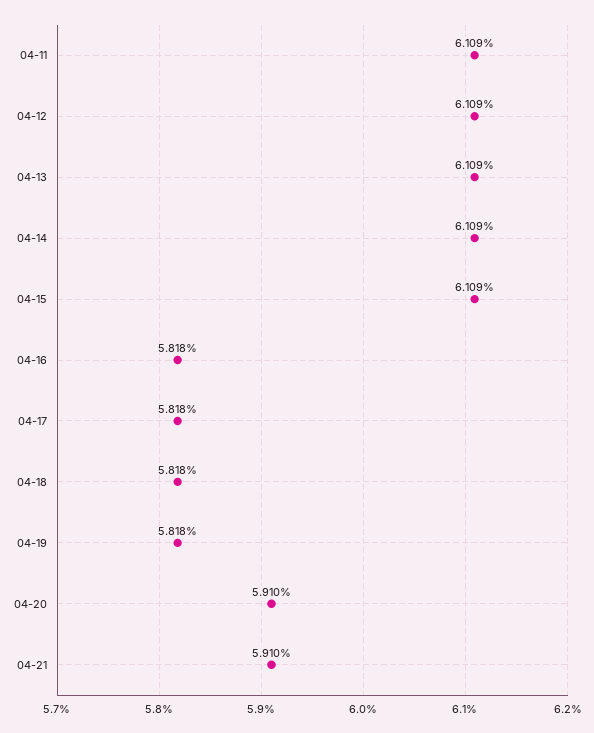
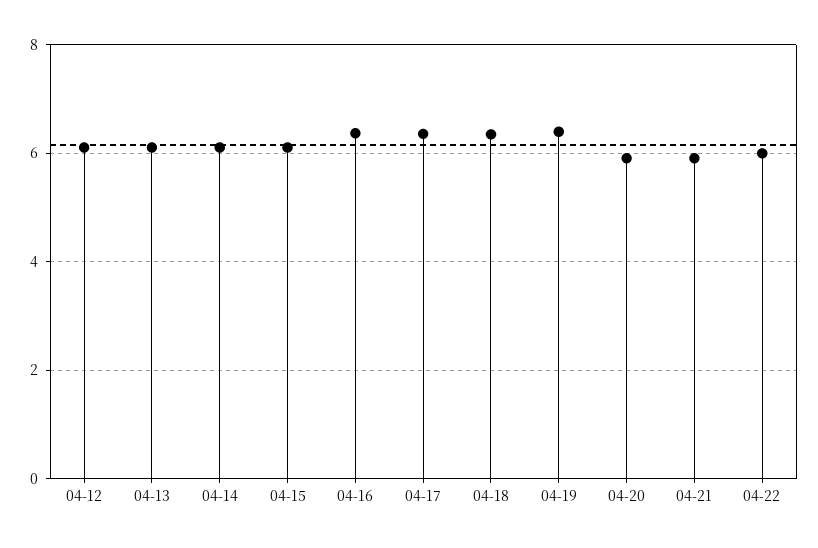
04-11: 6.109 -> none
04-16: 5.818 -> 6.4
04-17: 5.818 -> 6.4
04-18: 5.818 -> 6.4
04-19: 5.818 -> 6.4
04-22: none -> 6

